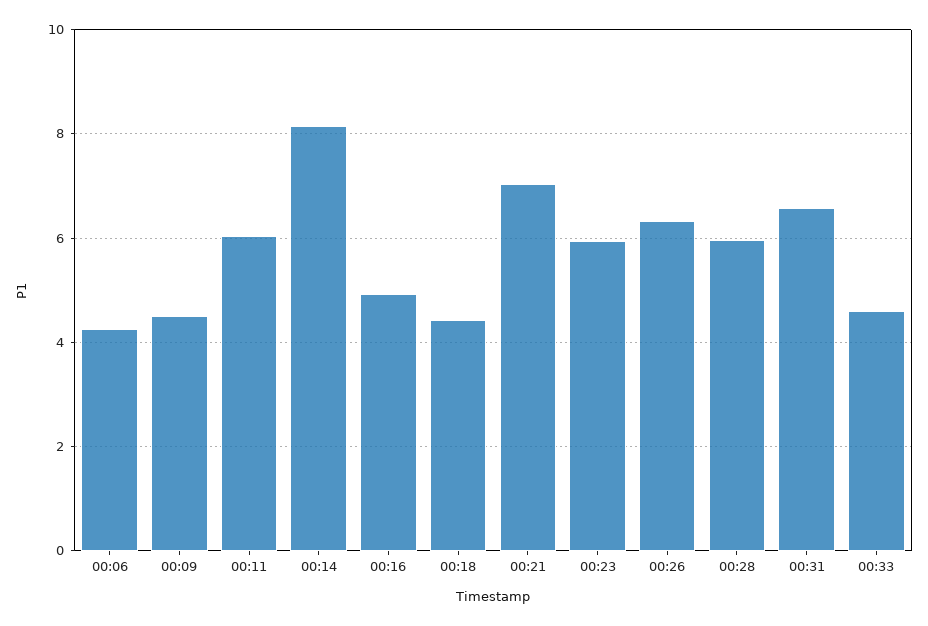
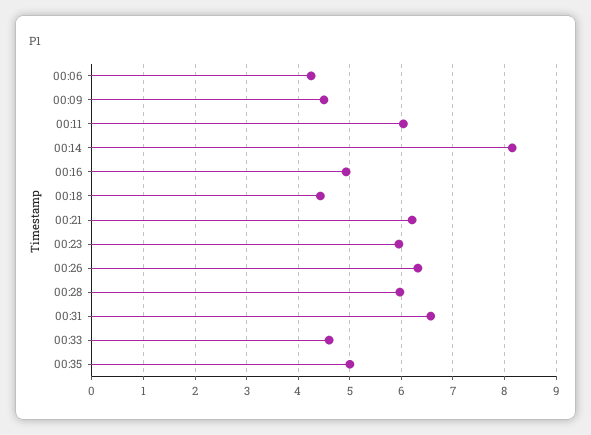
00:21: 7 -> 6.2
00:35: none -> 5

